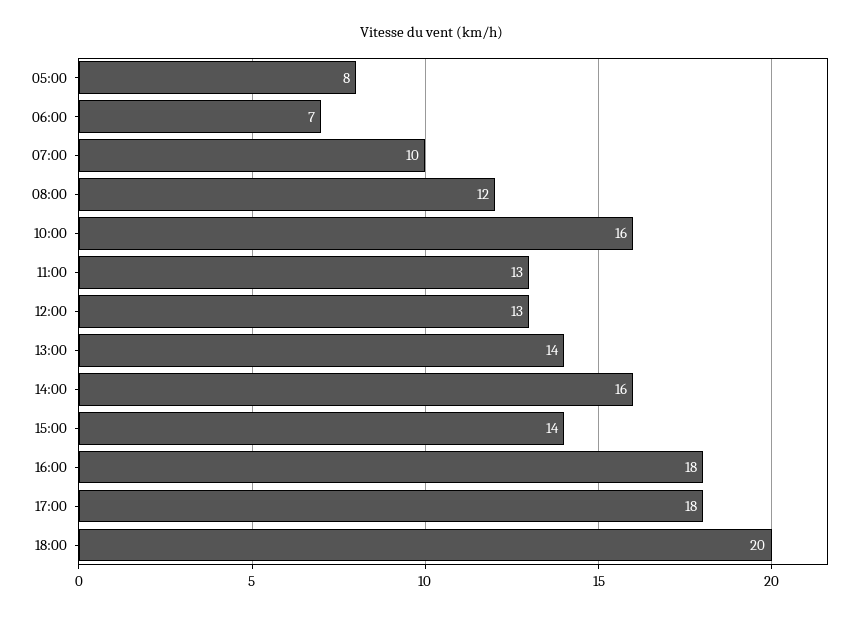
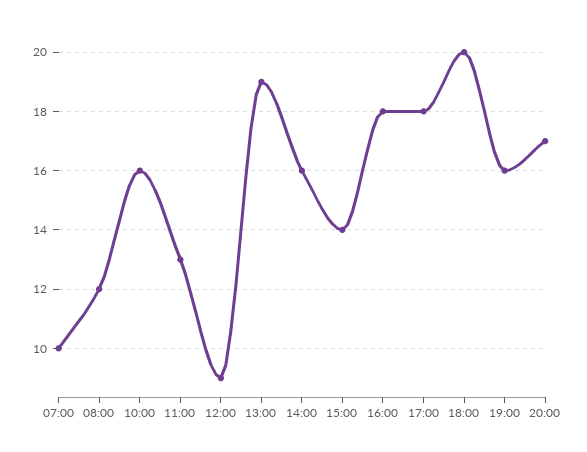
05:00: 8 -> none
06:00: 7 -> none
12:00: 13 -> 9
13:00: 14 -> 19
19:00: none -> 16
20:00: none -> 17

